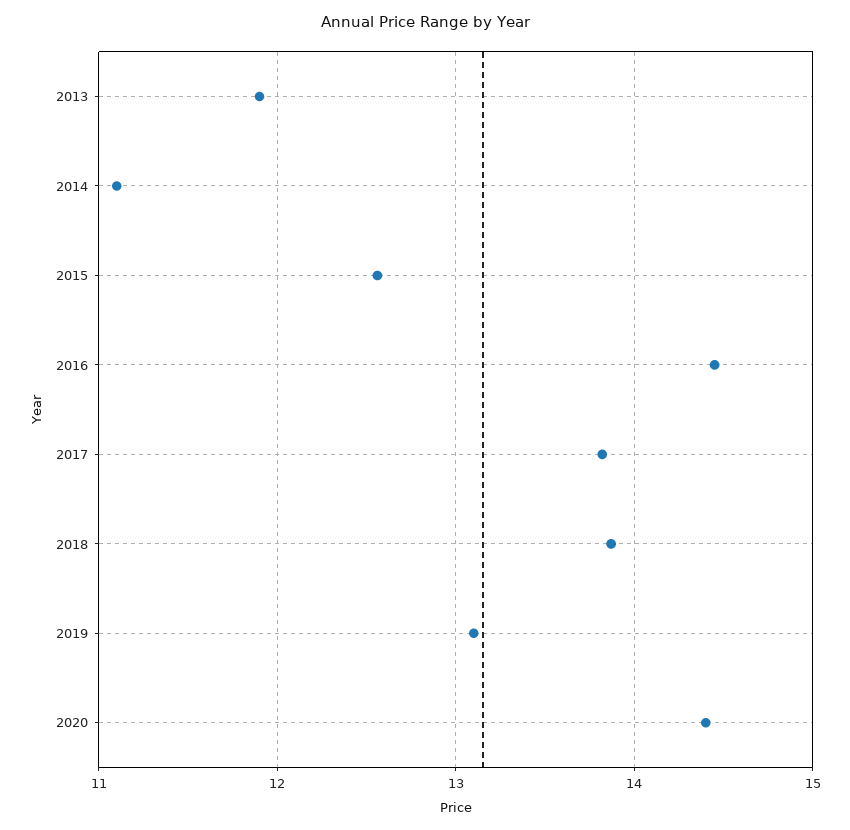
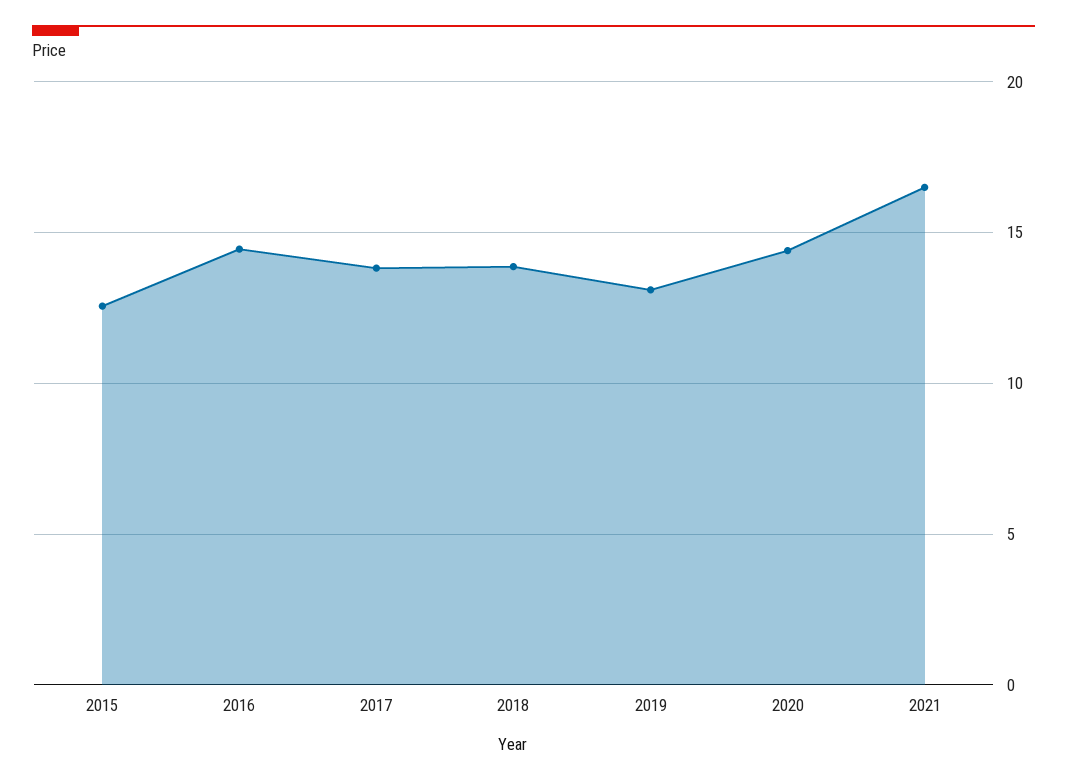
2013: 11.9 -> none
2014: 11.1 -> none
2021: none -> 16.5

